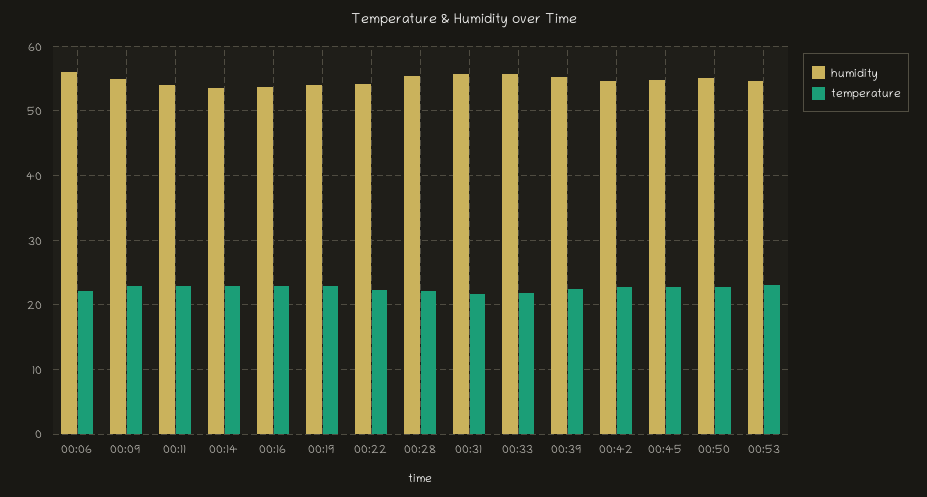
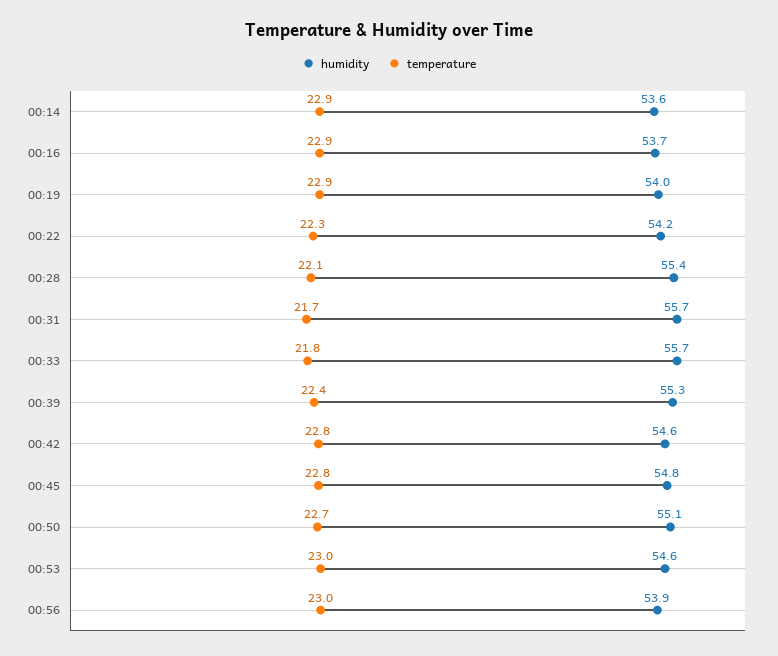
humidity, 00:06: 56 -> none
temperature, 00:06: 22 -> none
humidity, 00:09: 55 -> none
temperature, 00:09: 23 -> none
humidity, 00:11: 54 -> none
temperature, 00:11: 23 -> none
humidity, 00:56: none -> 53.9
temperature, 00:56: none -> 23

